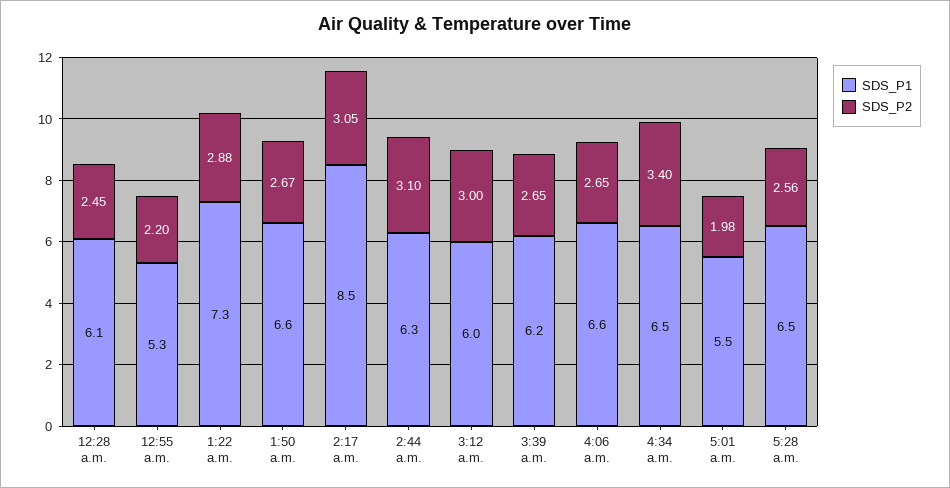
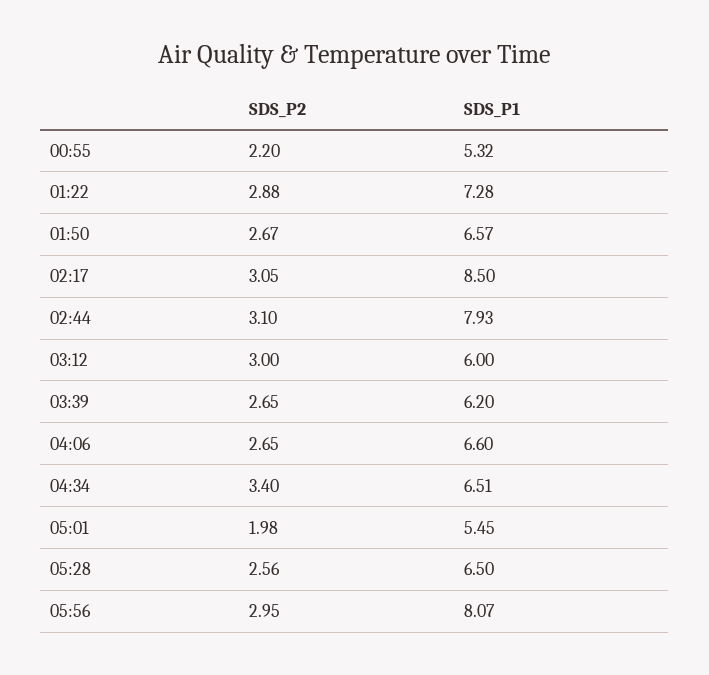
SDS_P1, 12:28 a.m.: 6.1 -> none
SDS_P2, 12:28 a.m.: 2.45 -> none
SDS_P1, 2:44 a.m.: 6.3 -> 7.93
SDS_P2, 05:56: none -> 2.95
SDS_P1, 05:56: none -> 8.07

